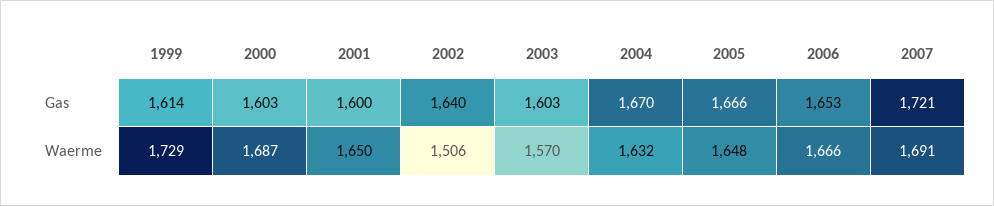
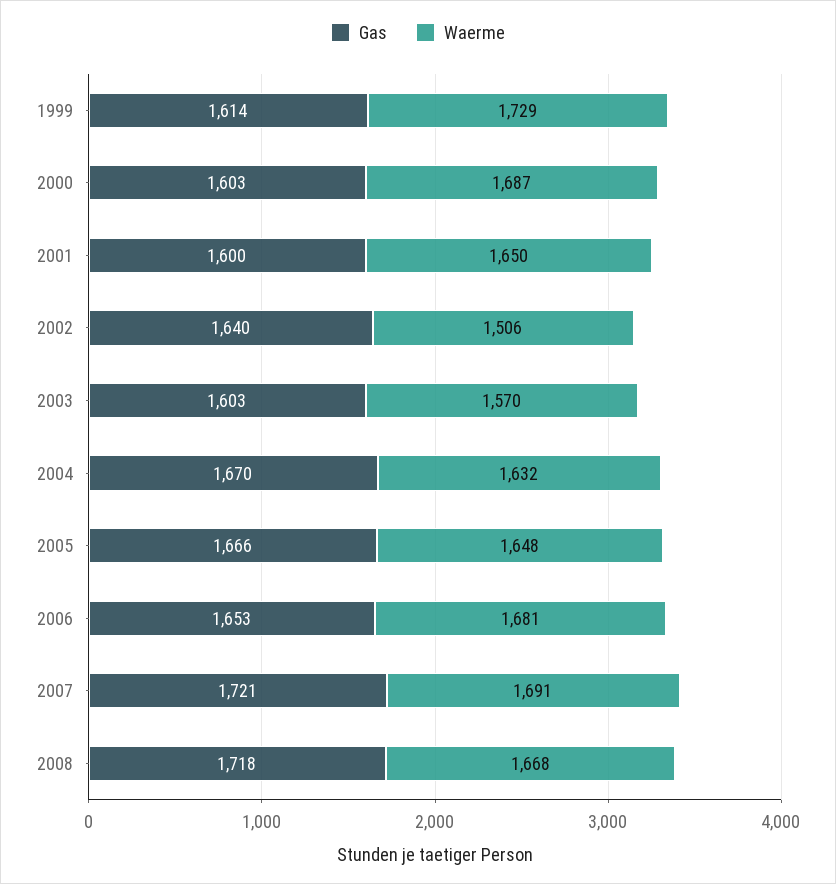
Waerme, 2006: 1666 -> 1681
Gas, 2008: none -> 1718
Waerme, 2008: none -> 1668

